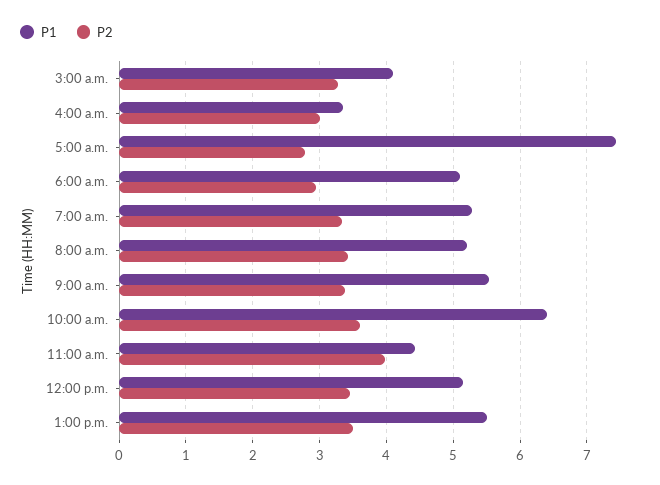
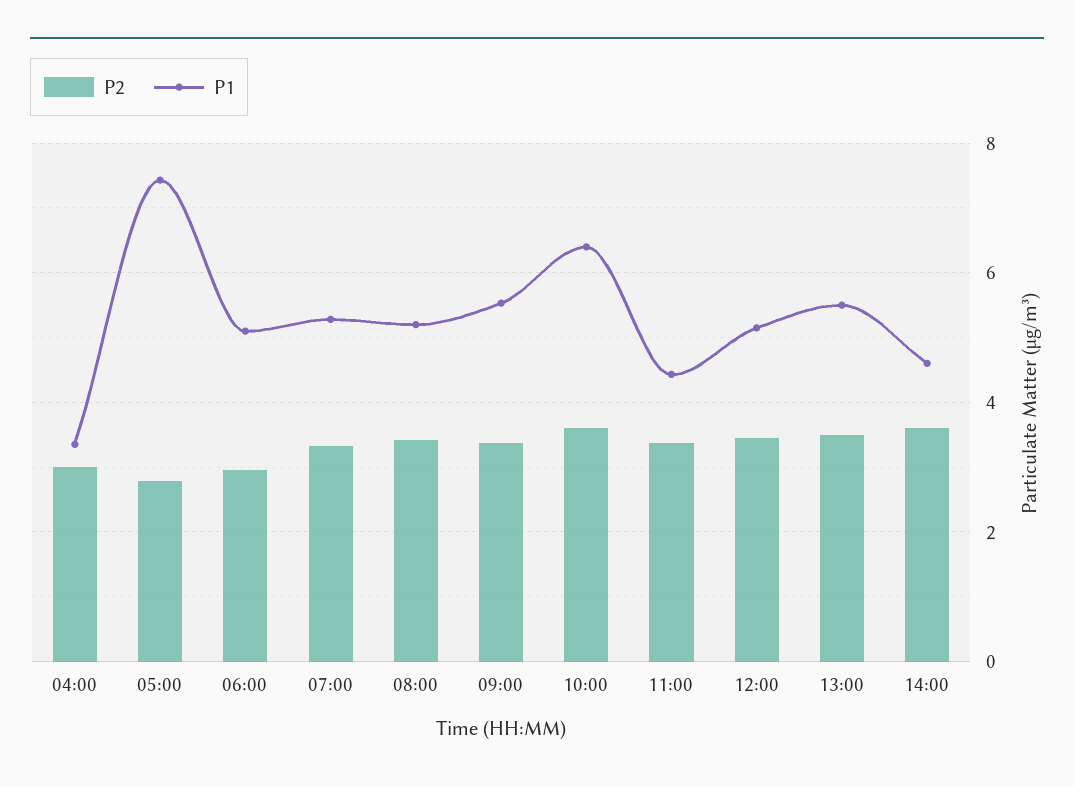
P1, 3:00 a.m.: 4.1 -> none
P2, 3:00 a.m.: 3.3 -> none
P2, 11:00 a.m.: 4 -> 3.4
P2, 14:00: none -> 3.6
P1, 14:00: none -> 4.6

